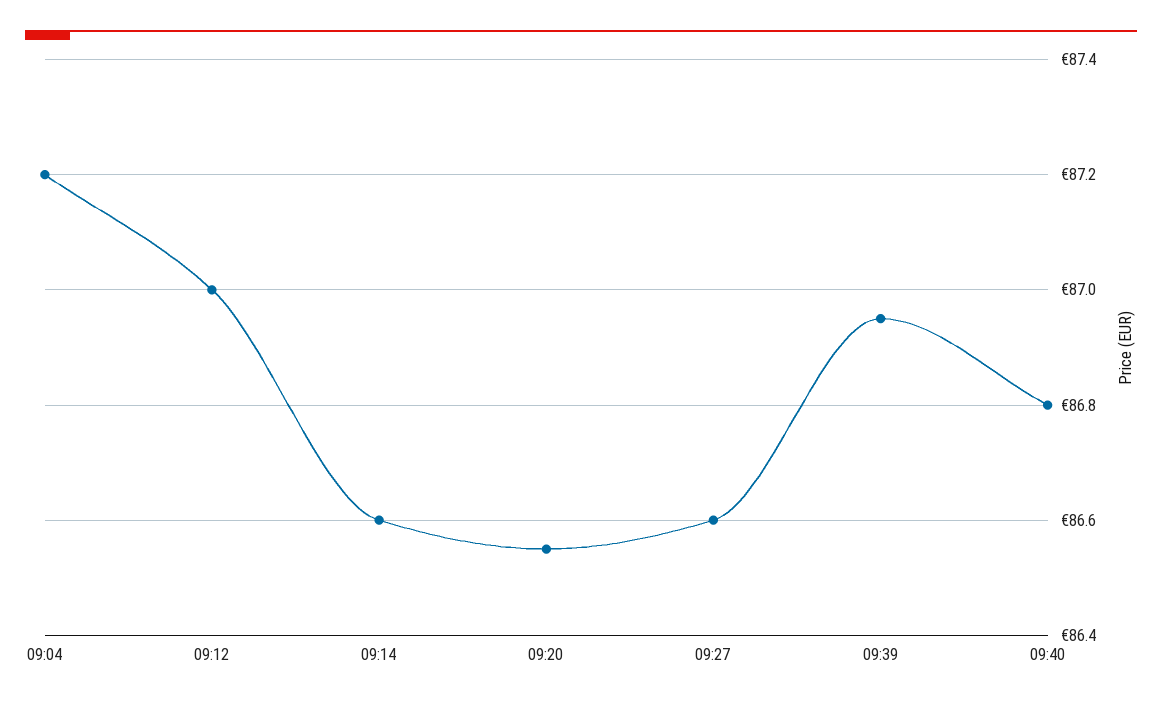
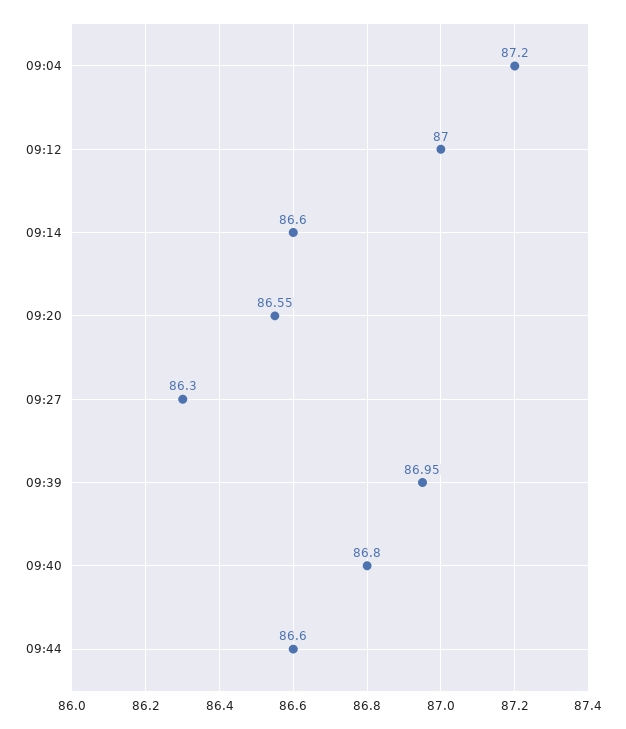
09:27: 86.6 -> 86.3
09:44: none -> 86.6

